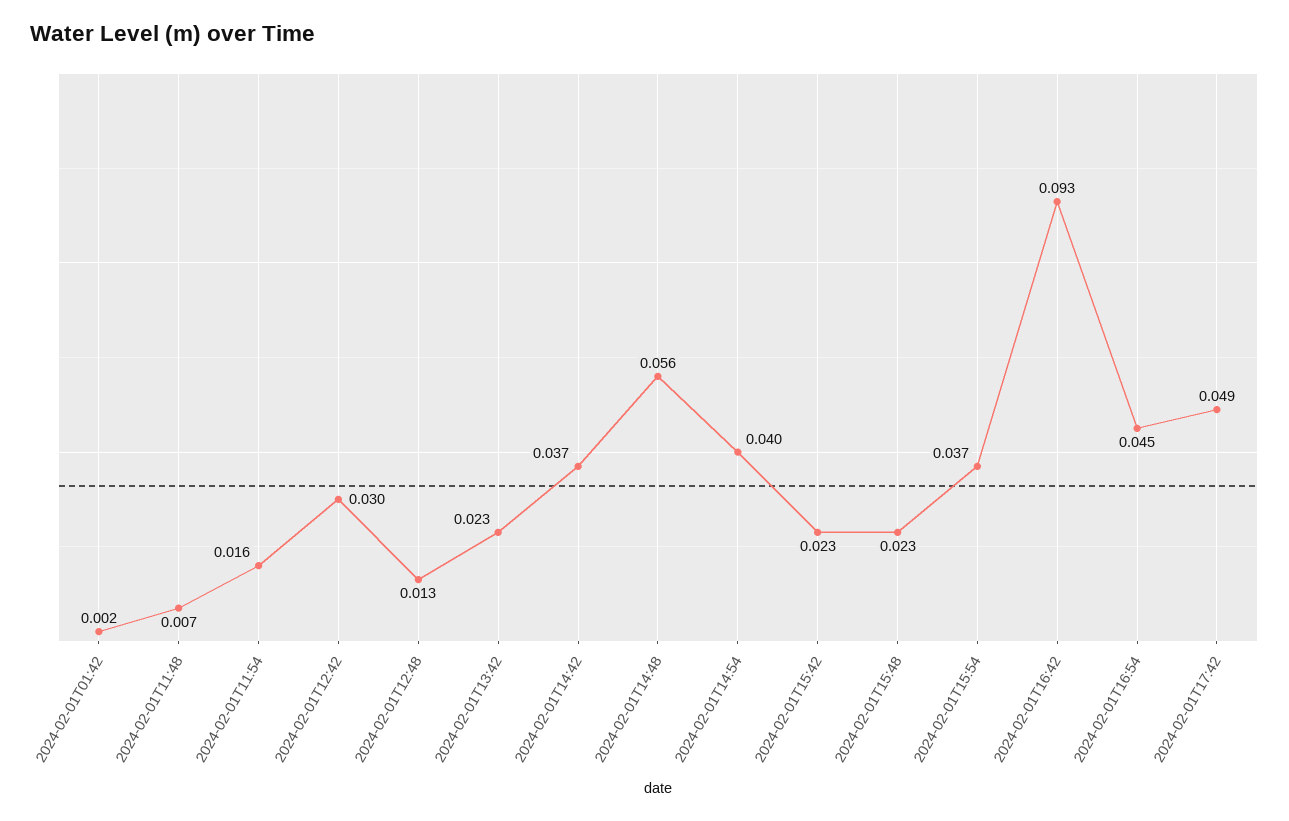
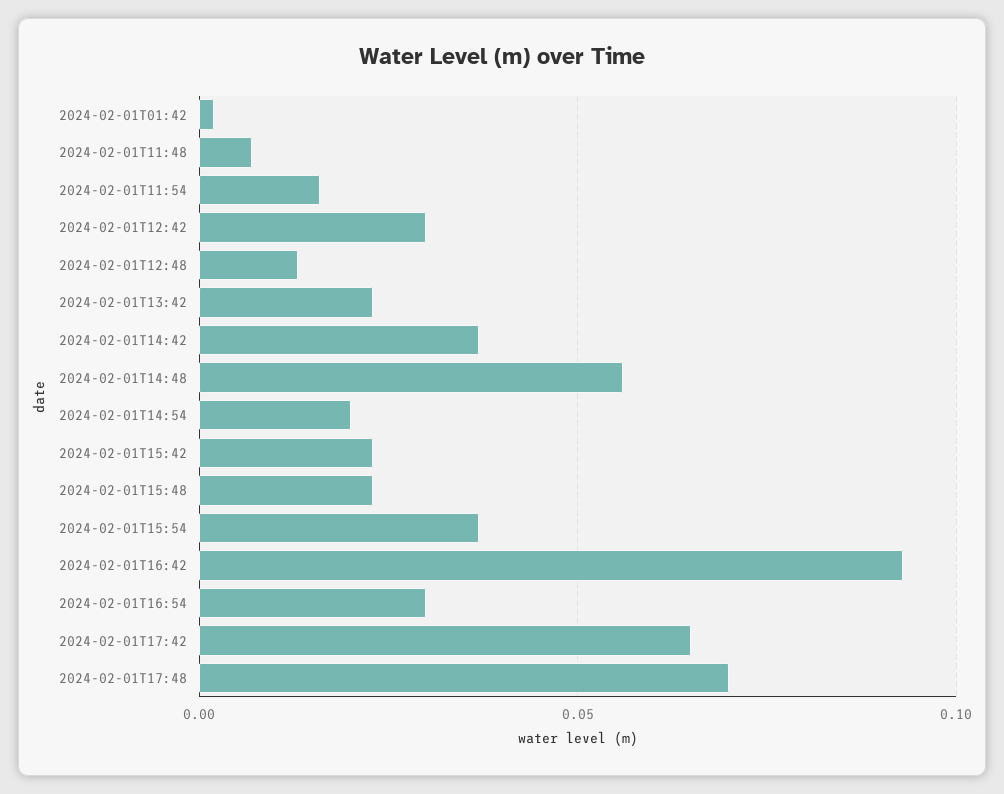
2024-02-01T14:54: 0.04 -> 0.02
2024-02-01T16:54: 0.045 -> 0.03
2024-02-01T17:42: 0.049 -> 0.065
2024-02-01T17:48: none -> 0.07

